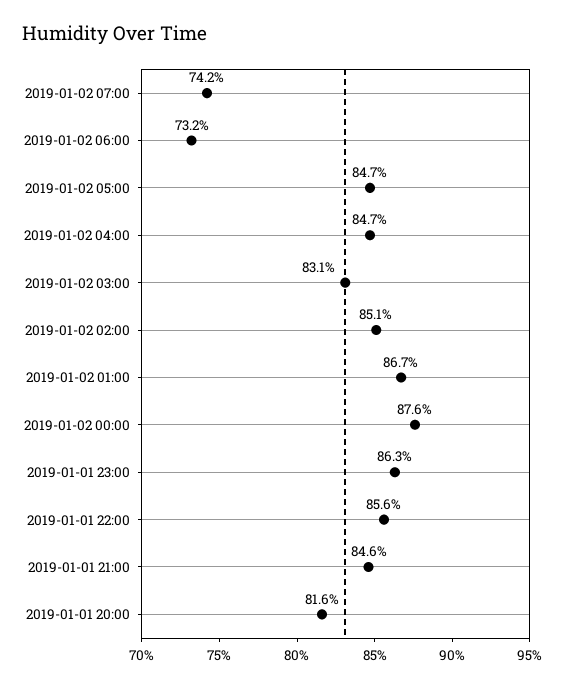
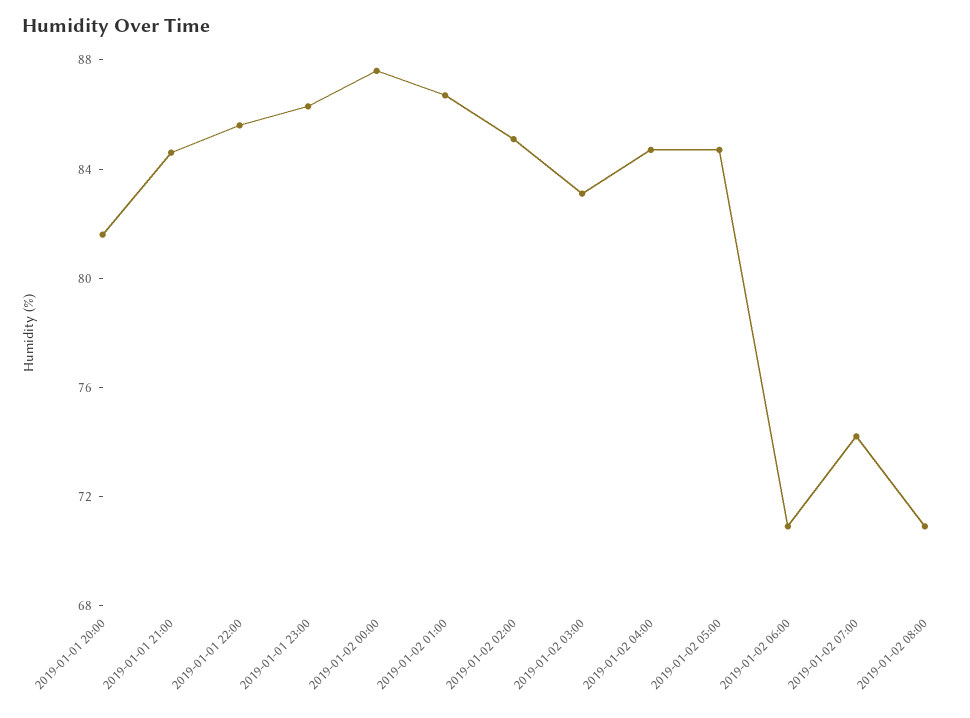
2019-01-02 06:00: 73.2 -> 71
2019-01-02 08:00: none -> 71

